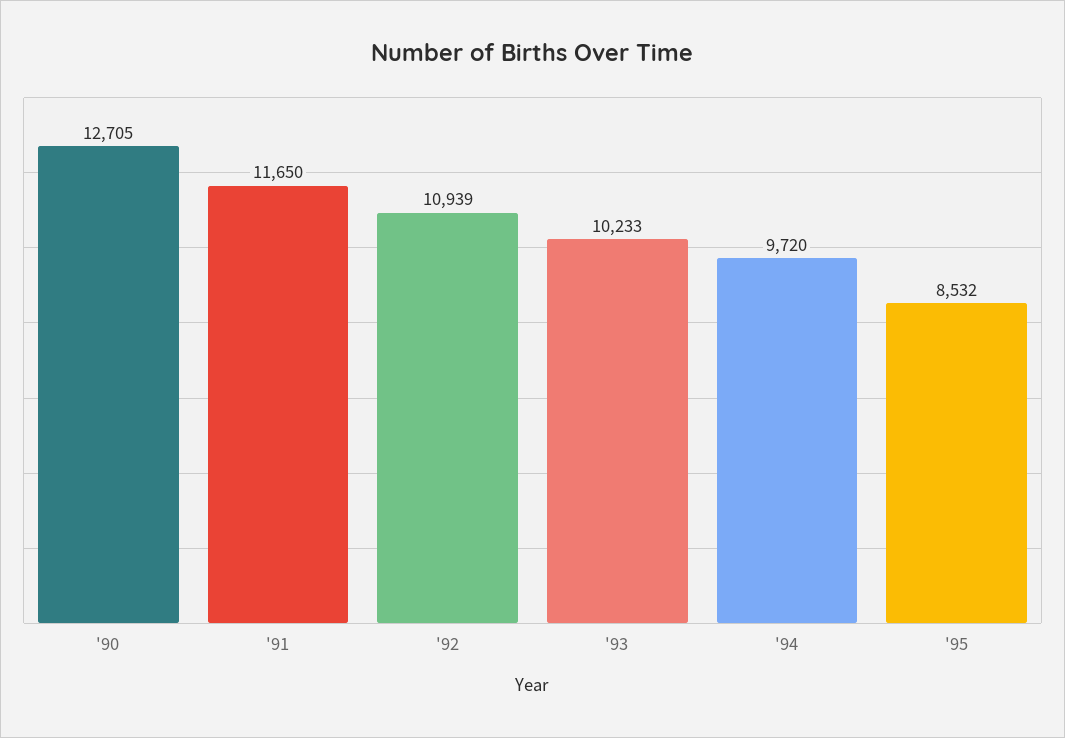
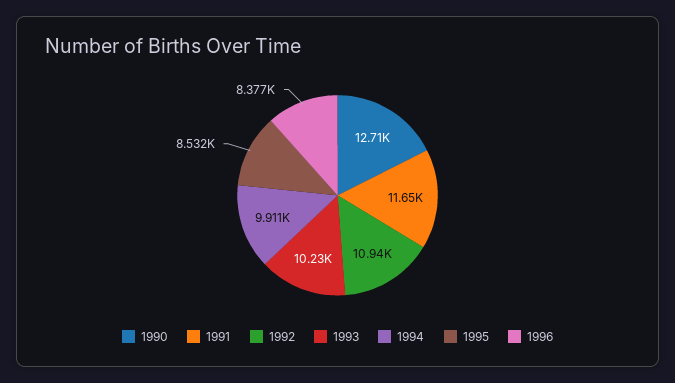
'94: 9720 -> 9911
1996: none -> 8377

